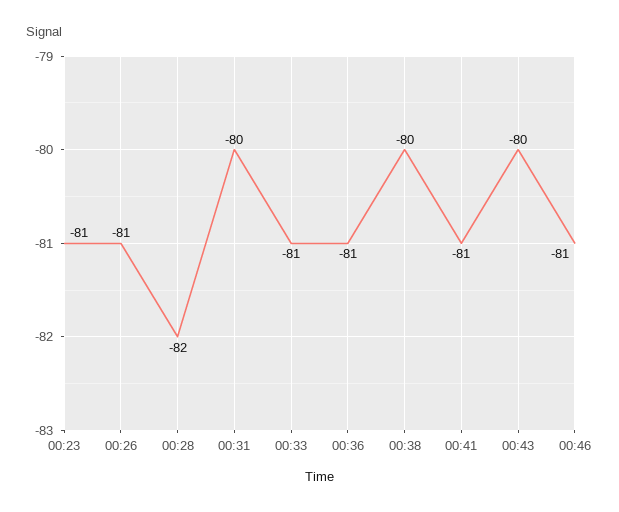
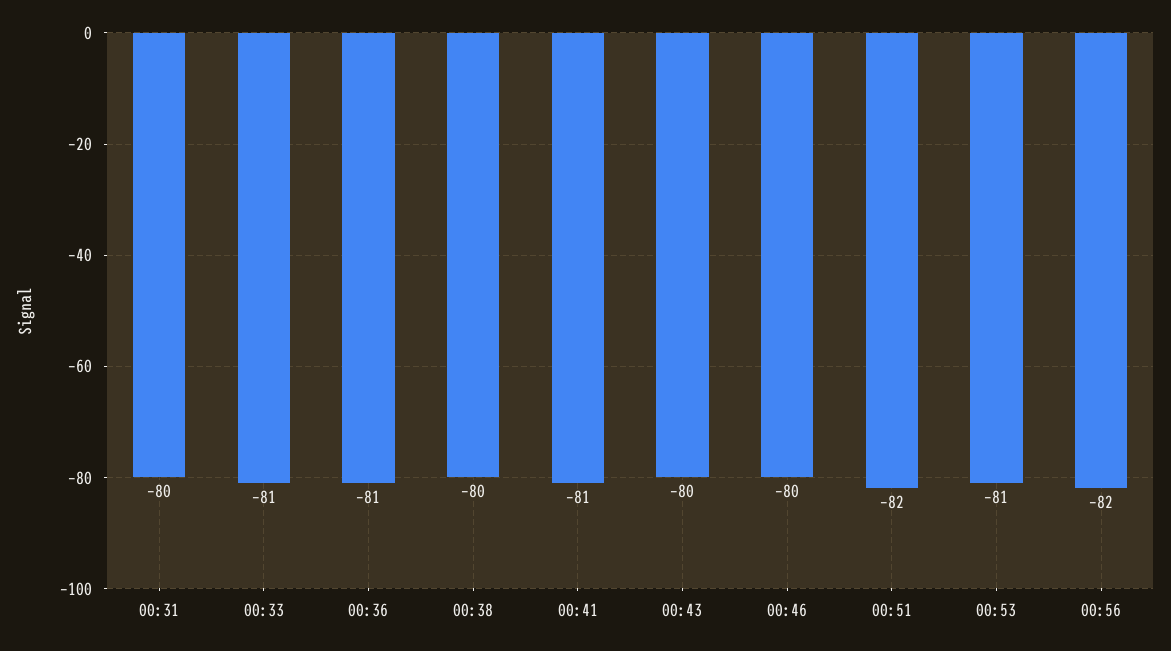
00:23: -81 -> none
00:26: -81 -> none
00:28: -82 -> none
00:46: -81 -> -80
00:51: none -> -82
00:53: none -> -81
00:56: none -> -82

